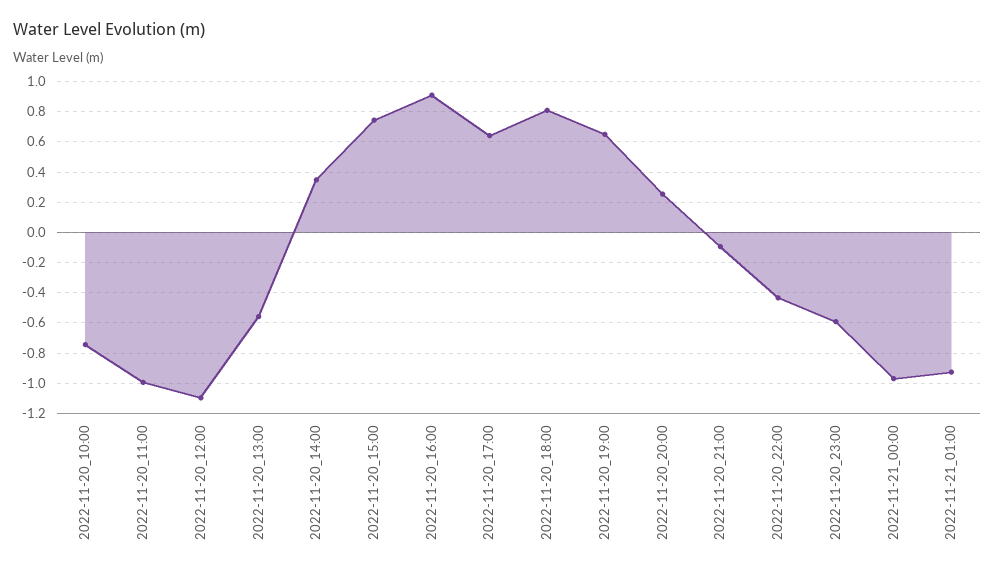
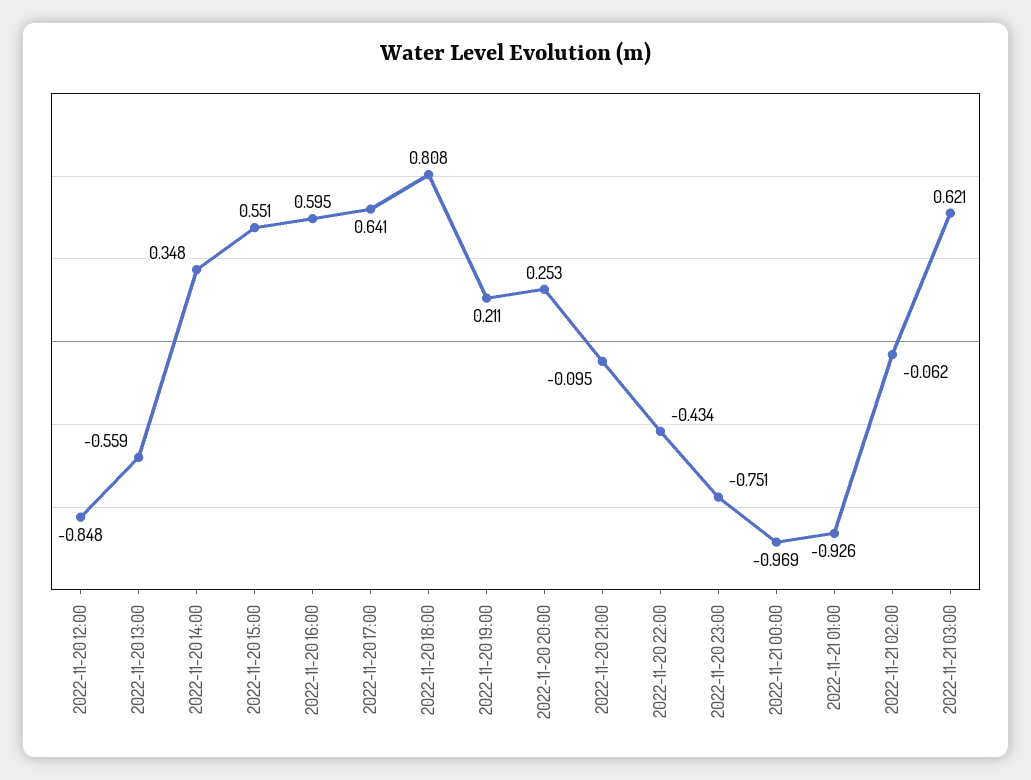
2022-11-20_10:00: -0.75 -> none
2022-11-20_11:00: -1 -> none
2022-11-20_12:00: -1.1 -> -0.848
2022-11-20_15:00: 0.75 -> 0.551
2022-11-20_16:00: 0.9 -> 0.595
2022-11-20_19:00: 0.65 -> 0.211
2022-11-20_23:00: -0.6 -> -0.751
2022-11-21 02:00: none -> -0.062
2022-11-21 03:00: none -> 0.621

